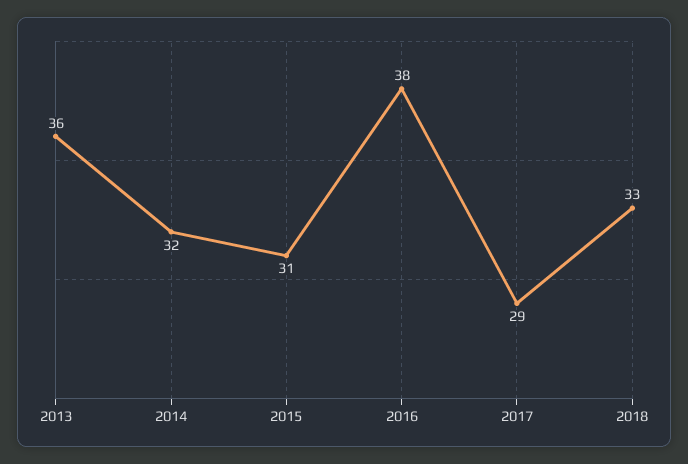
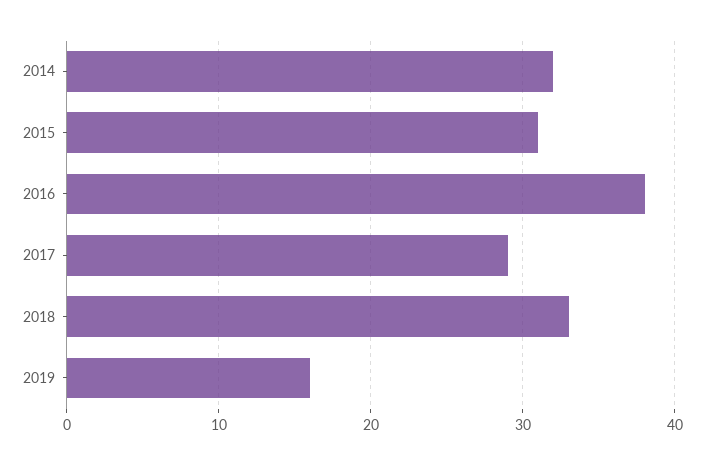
2013: 36 -> none
2019: none -> 16

